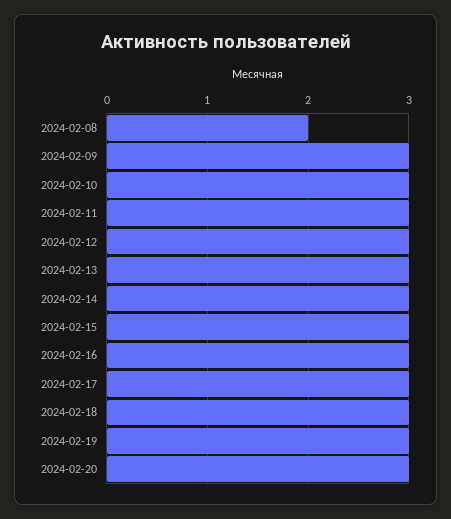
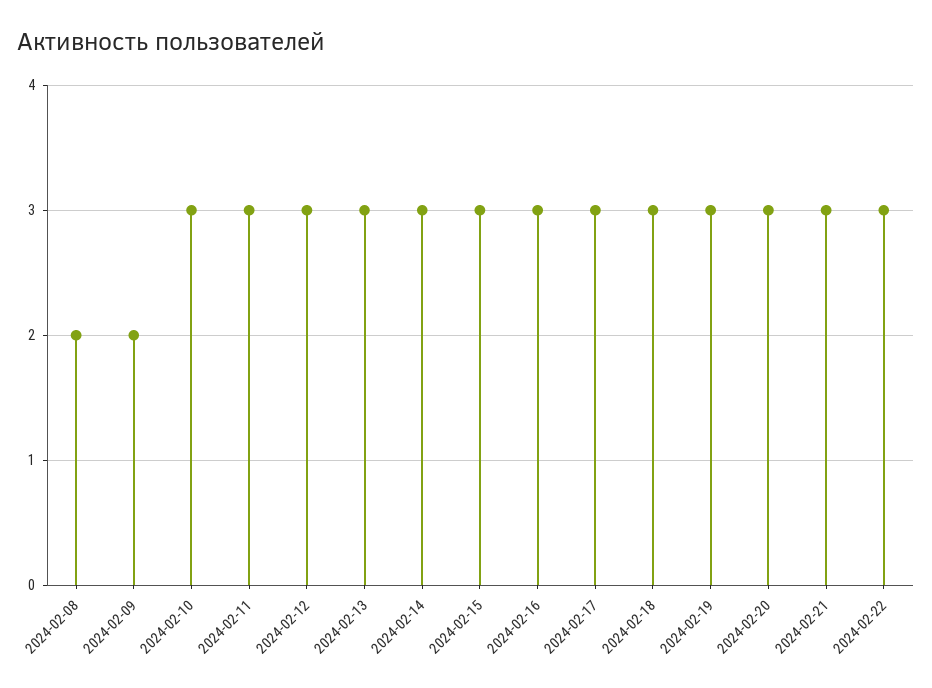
2024-02-09: 3 -> 2
2024-02-21: none -> 3
2024-02-22: none -> 3

